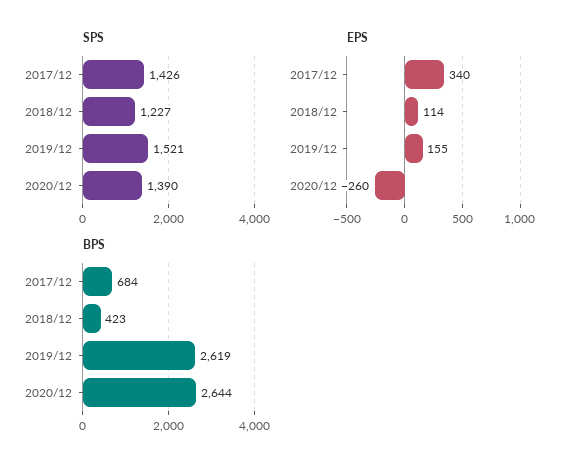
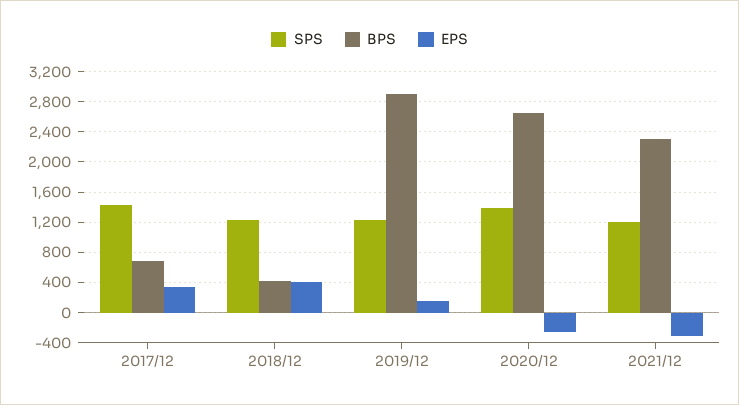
SPS, 2019/12: 1521 -> 1200
EPS, 2018/12: 114 -> 400
BPS, 2019/12: 2619 -> 2900
SPS, 2021/12: none -> 1200
BPS, 2021/12: none -> 2300
EPS, 2021/12: none -> -300

